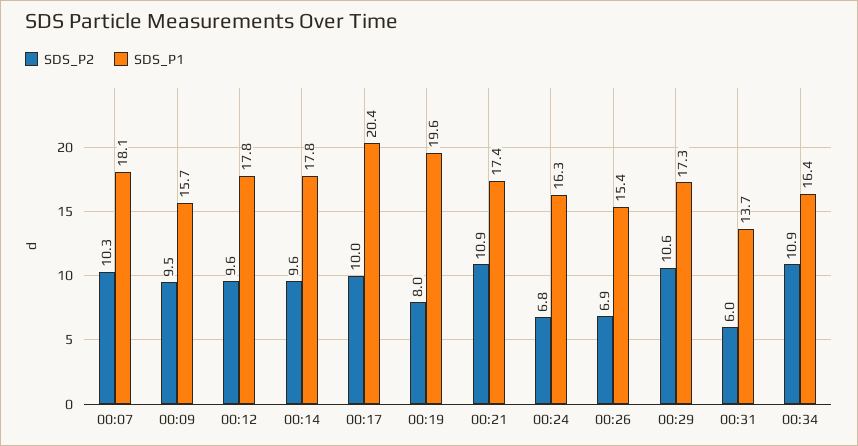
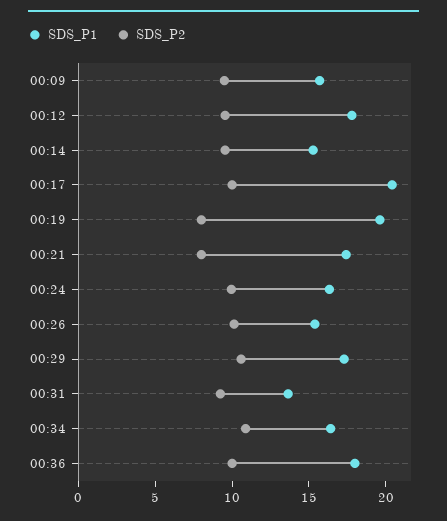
SDS_P2, 00:07: 10.3 -> none
SDS_P1, 00:07: 18.1 -> none
SDS_P1, 00:14: 17.8 -> 15
SDS_P2, 00:21: 10.9 -> 8
SDS_P2, 00:24: 6.8 -> 10
SDS_P2, 00:26: 6.9 -> 10
SDS_P2, 00:31: 6 -> 9
SDS_P1, 00:36: none -> 18
SDS_P2, 00:36: none -> 10

